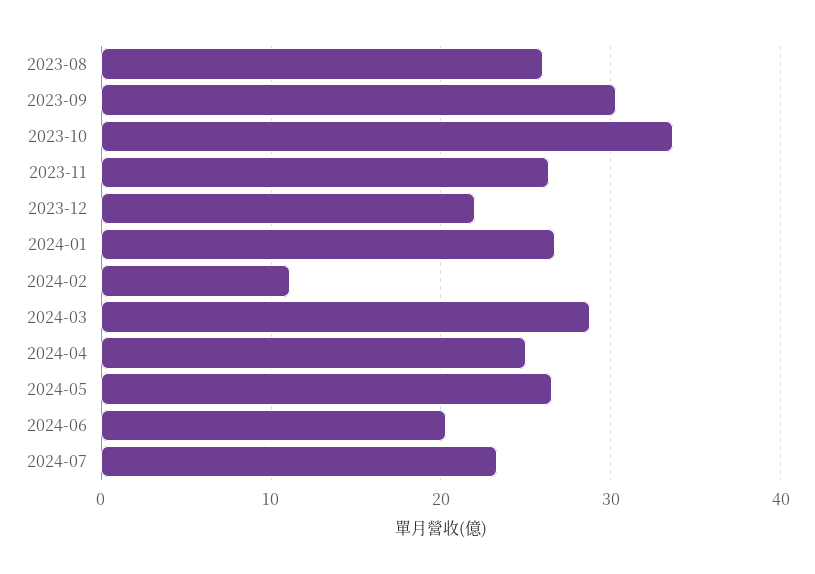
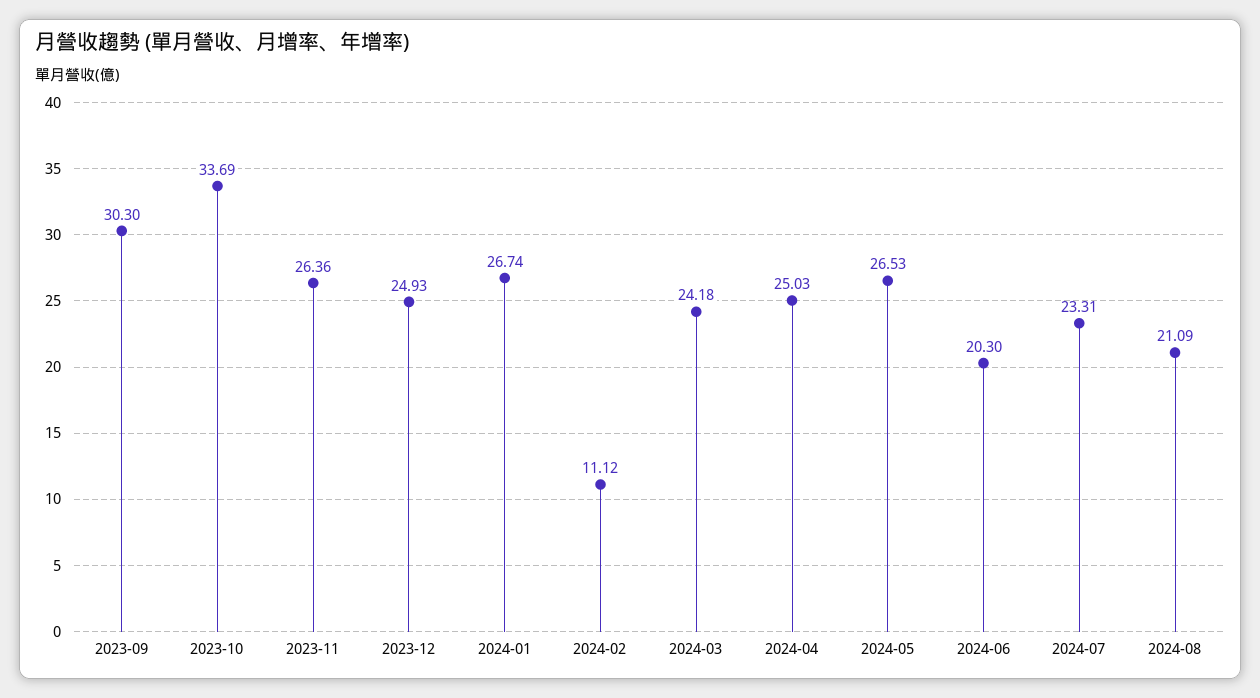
2023-08: 26 -> none
2023-12: 22 -> 24.93
2024-03: 29 -> 24.18
2024-08: none -> 21.09

